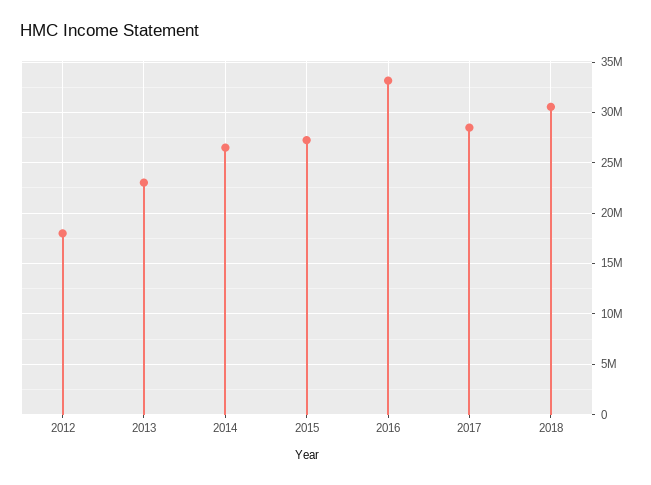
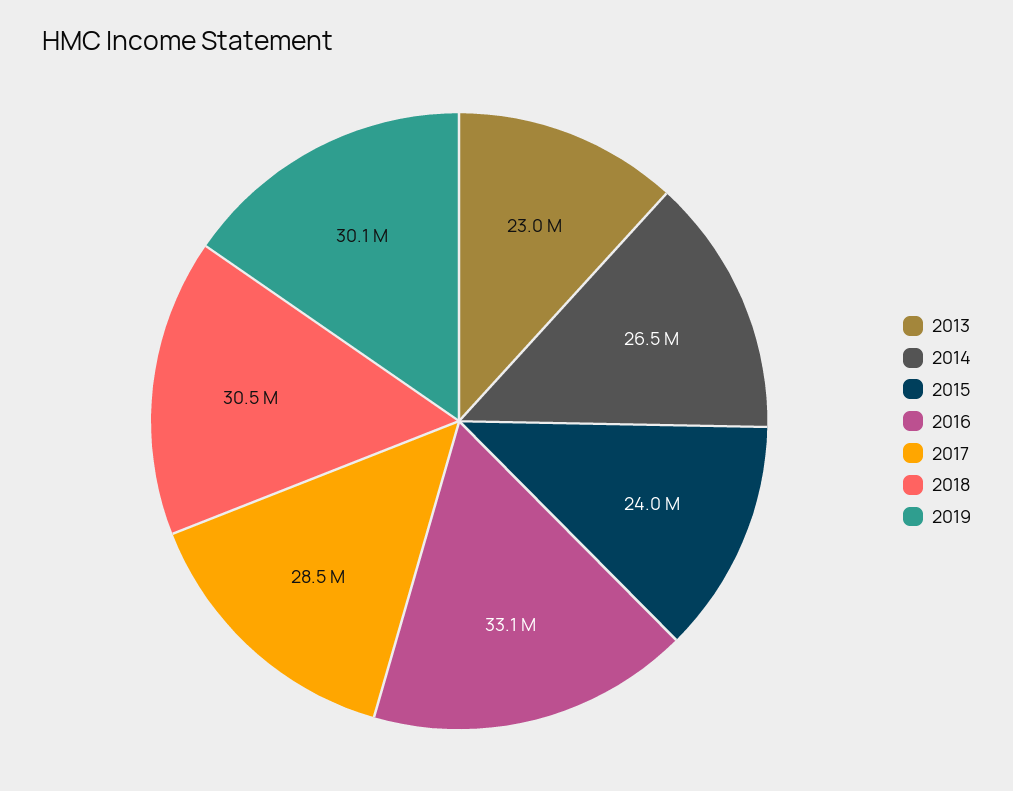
2012: 18000000 -> none
2015: 27000000 -> 24000000
2019: none -> 30100000

